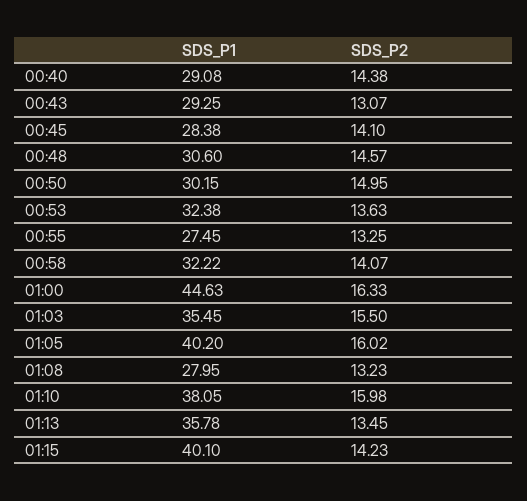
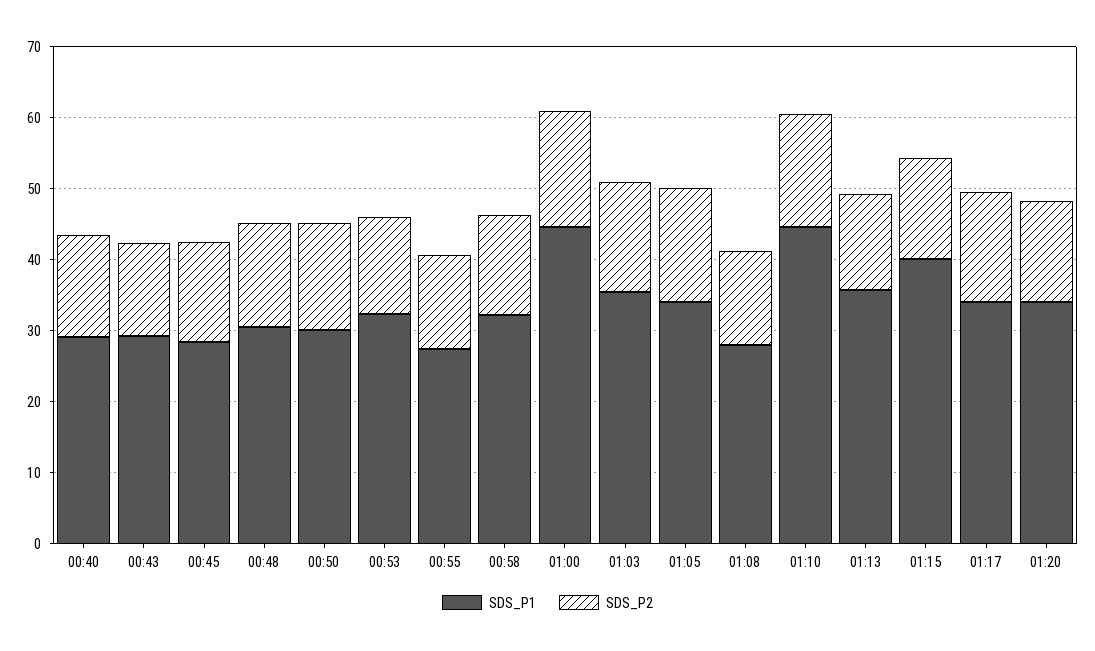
SDS_P1, 01:05: 40.2 -> 34
SDS_P1, 01:10: 38.05 -> 44
SDS_P1, 01:17: none -> 34
SDS_P2, 01:17: none -> 16
SDS_P1, 01:20: none -> 34
SDS_P2, 01:20: none -> 14

